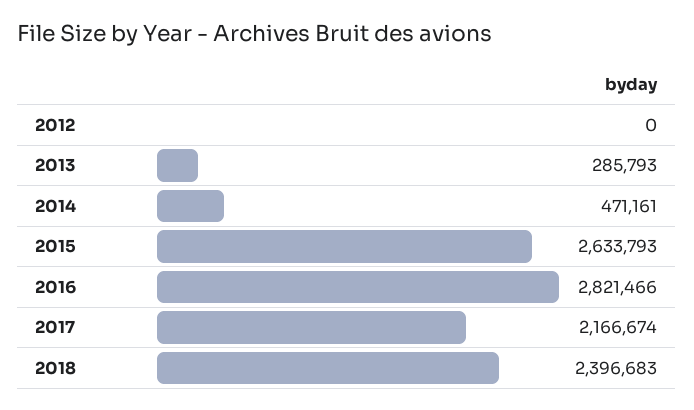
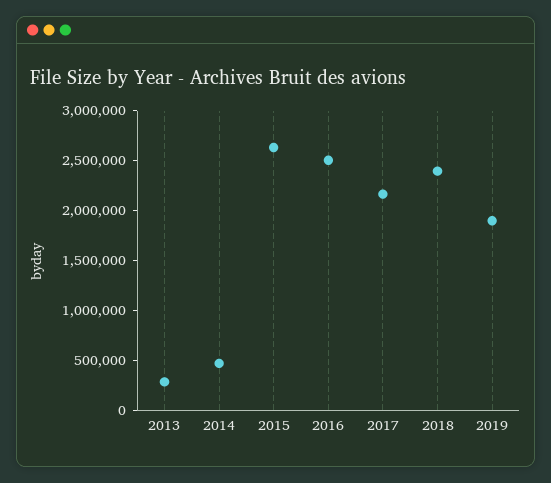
2012: 0 -> none
2016: 2821466 -> 2500000
2019: none -> 1900000

